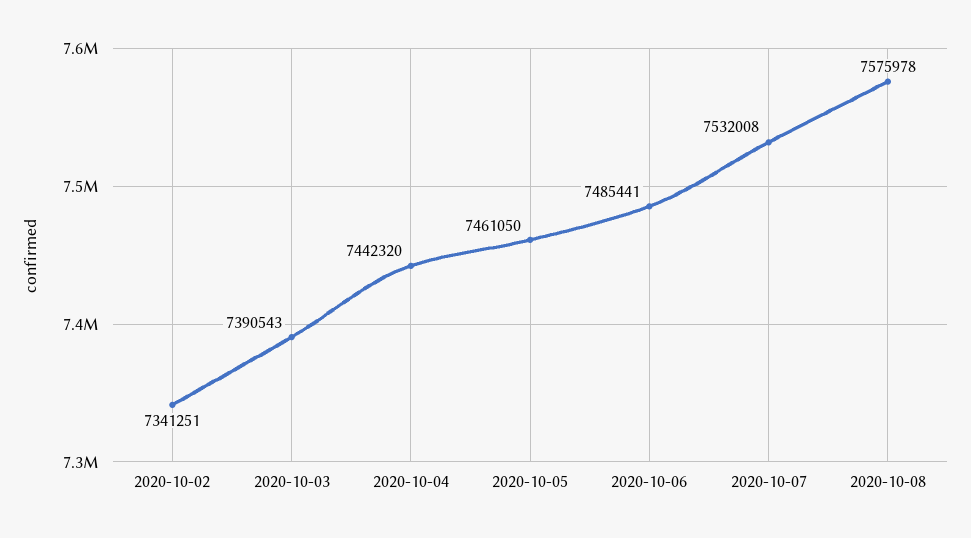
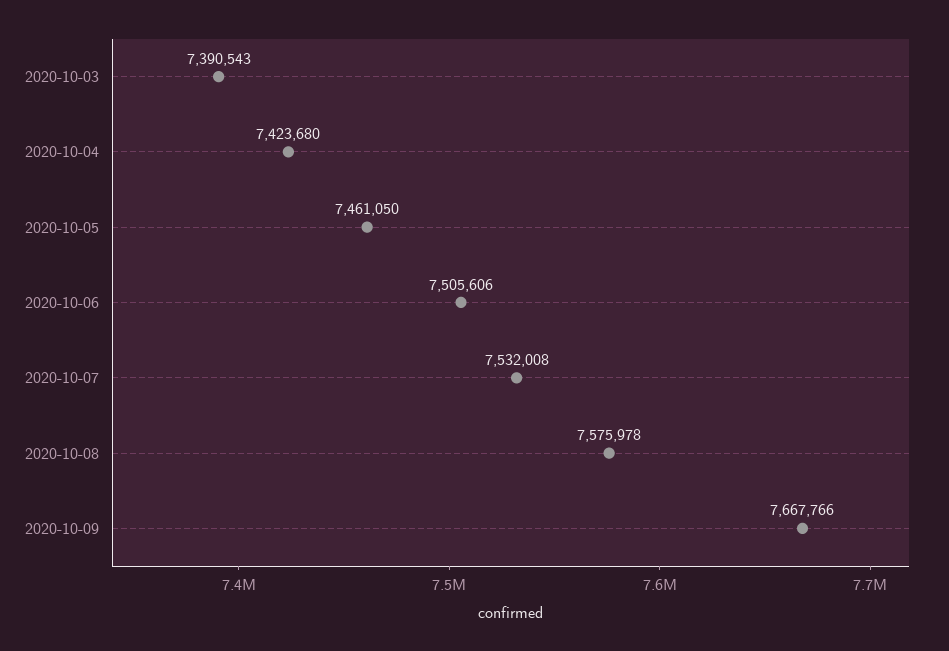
2020-10-02: 7341251 -> none
2020-10-04: 7442320 -> 7423680
2020-10-06: 7485441 -> 7505606
2020-10-09: none -> 7667766

